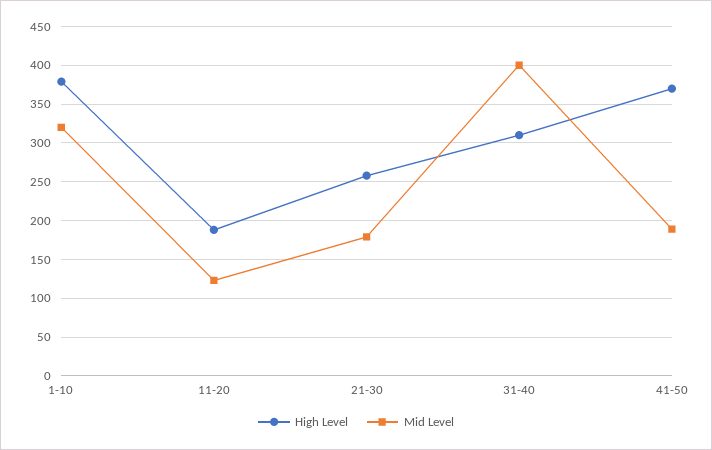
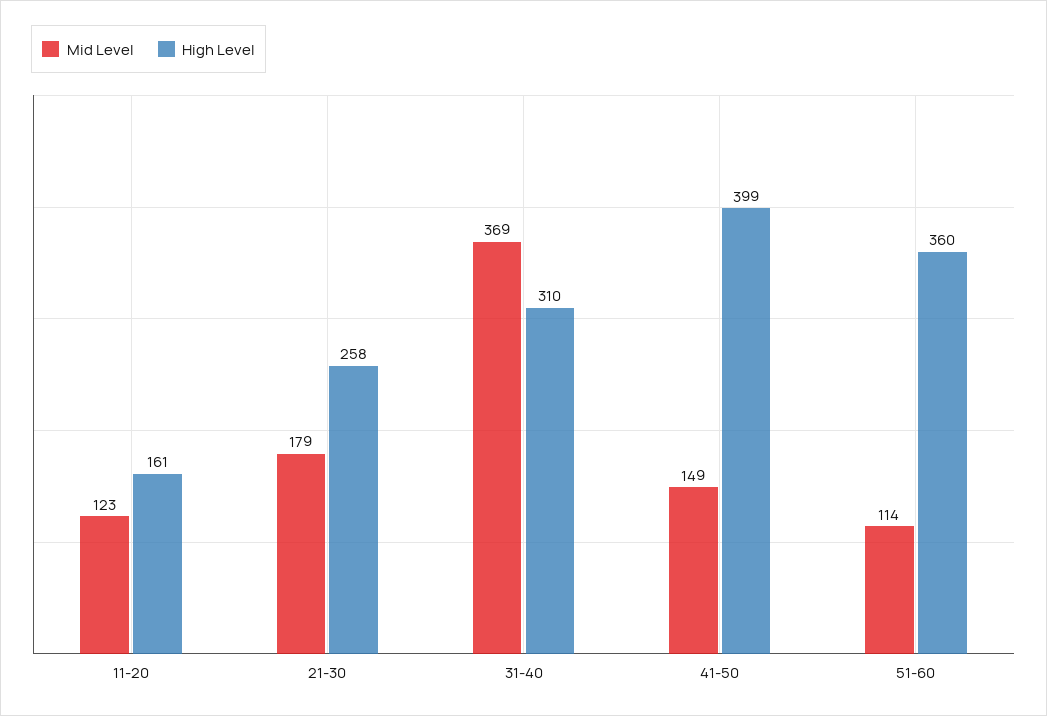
High Level, 1-10: 380 -> none
Mid Level, 1-10: 320 -> none
High Level, 11-20: 190 -> 161
Mid Level, 31-40: 400 -> 369
High Level, 41-50: 370 -> 399
Mid Level, 41-50: 190 -> 149
Mid Level, 51-60: none -> 114
High Level, 51-60: none -> 360

